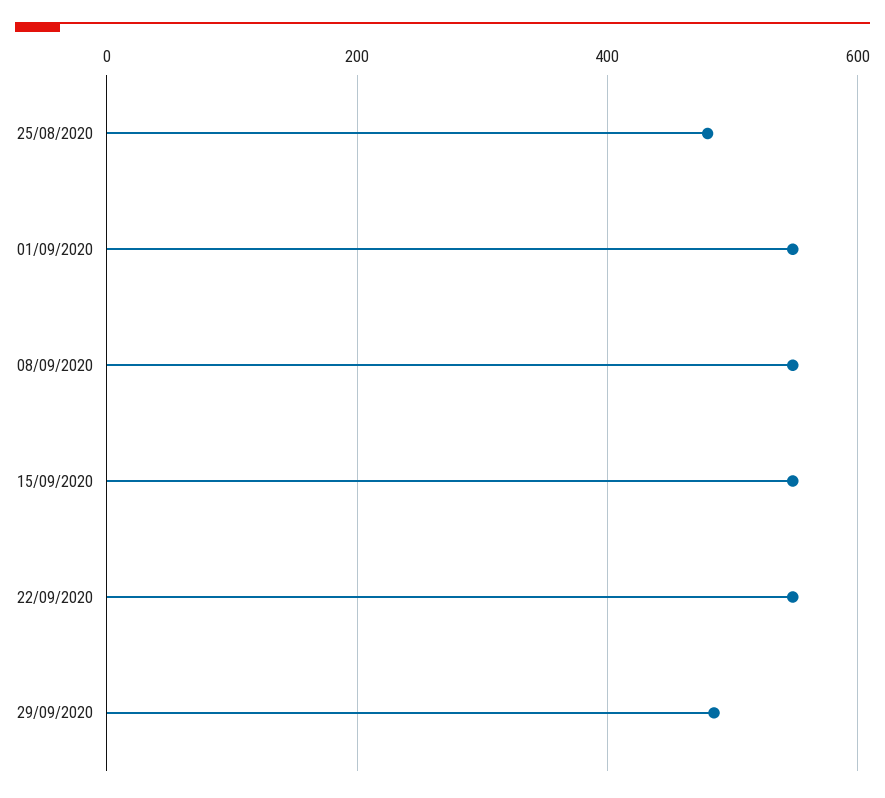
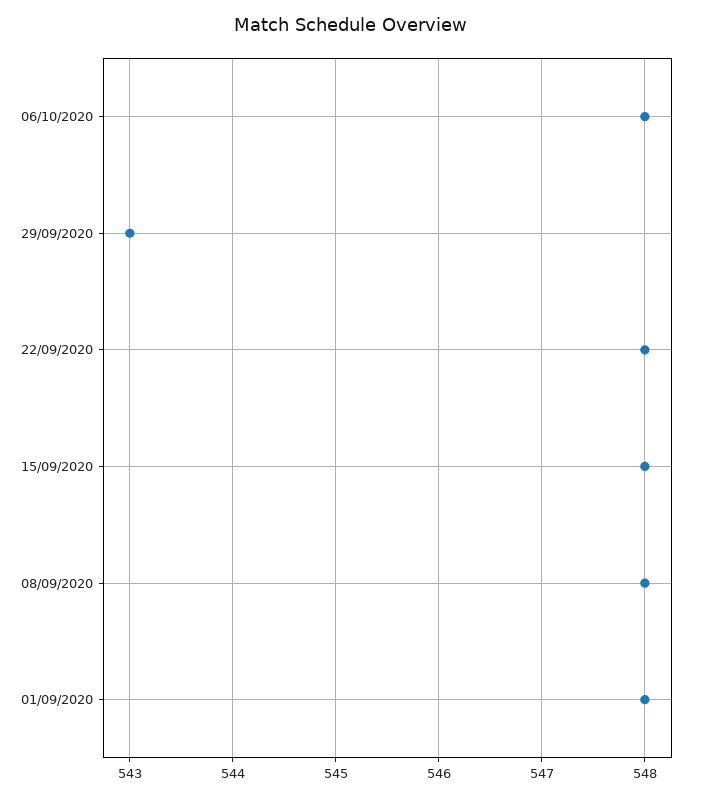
25/08/2020: 480 -> none
29/09/2020: 480 -> 543
06/10/2020: none -> 548

